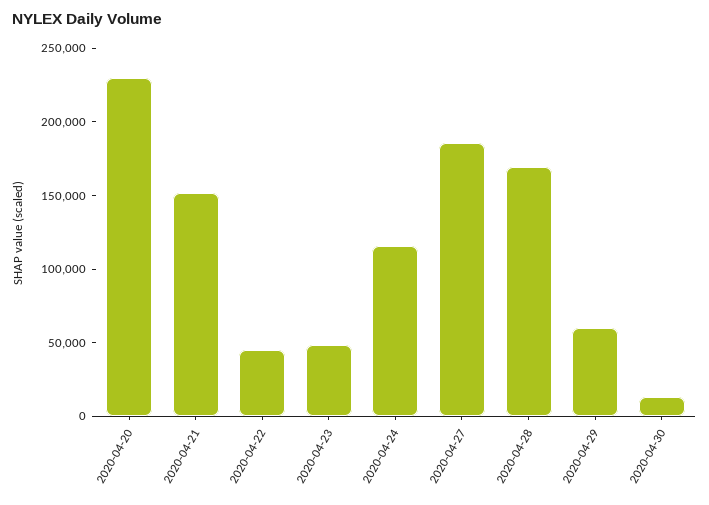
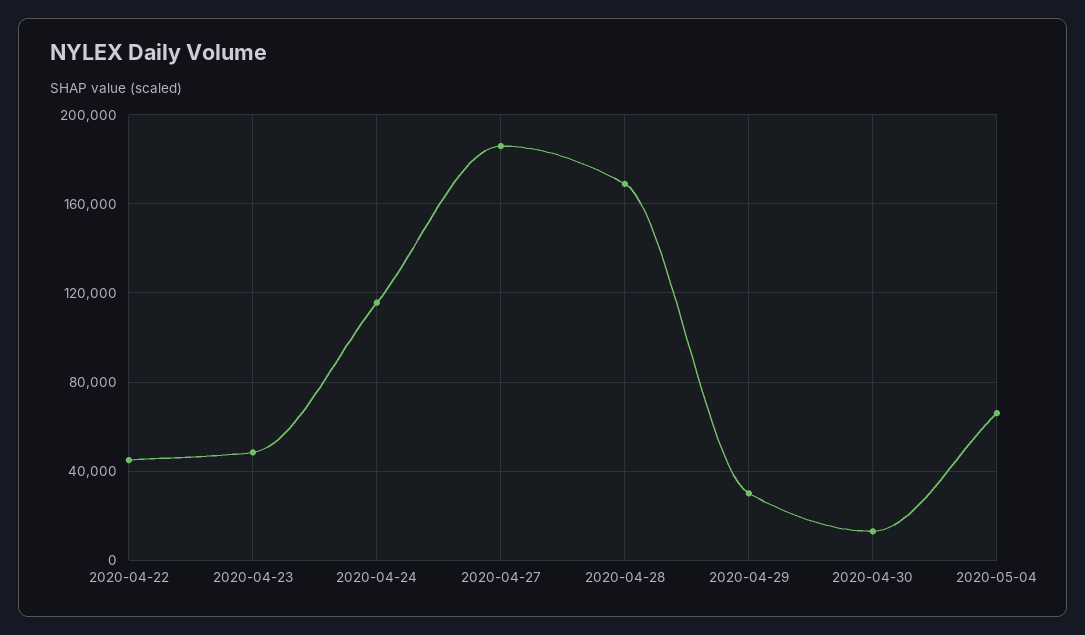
2020-04-20: 230000 -> none
2020-04-21: 150000 -> none
2020-04-29: 60000 -> 30000
2020-05-04: none -> 65000

